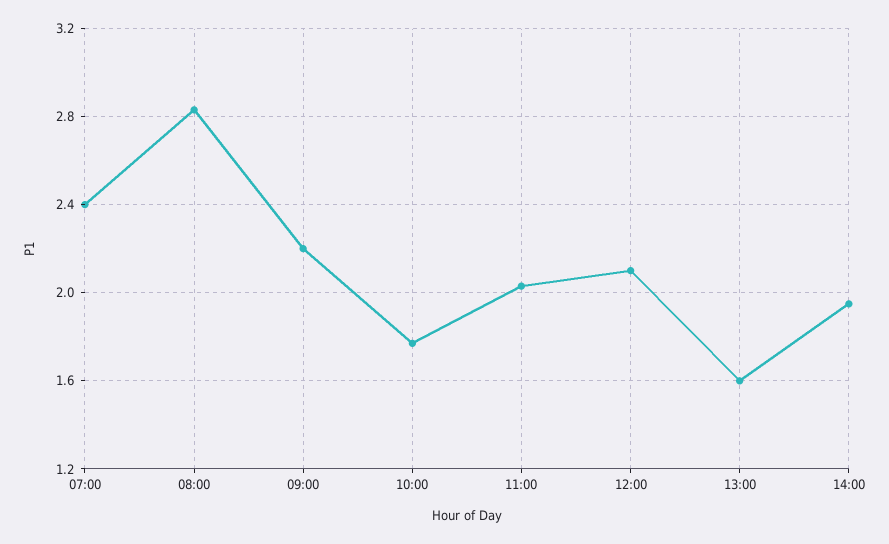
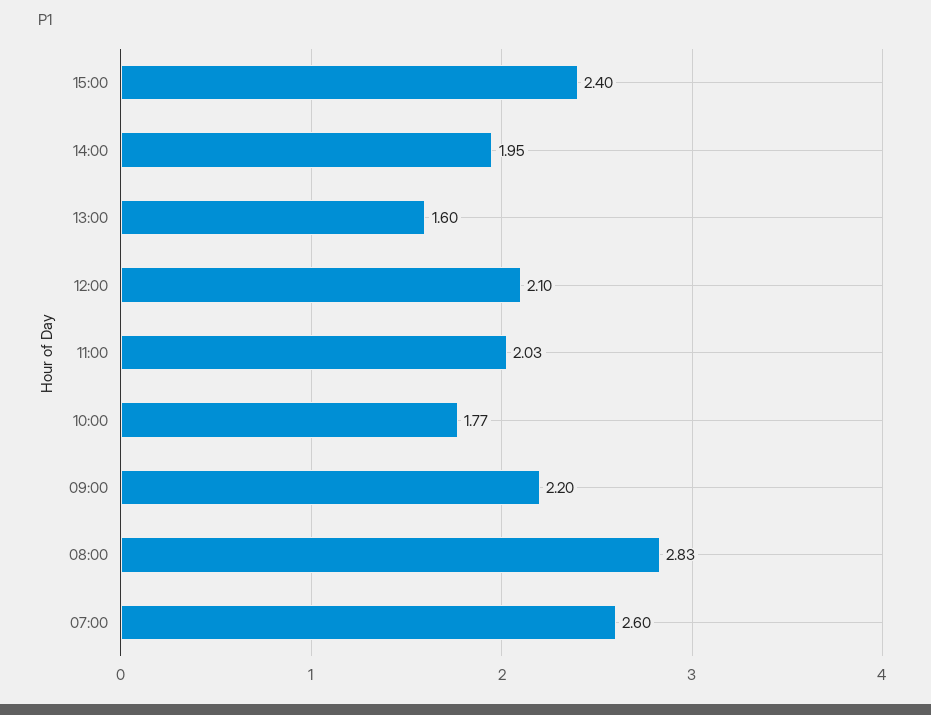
07:00: 2.4 -> 2.6
15:00: none -> 2.4

